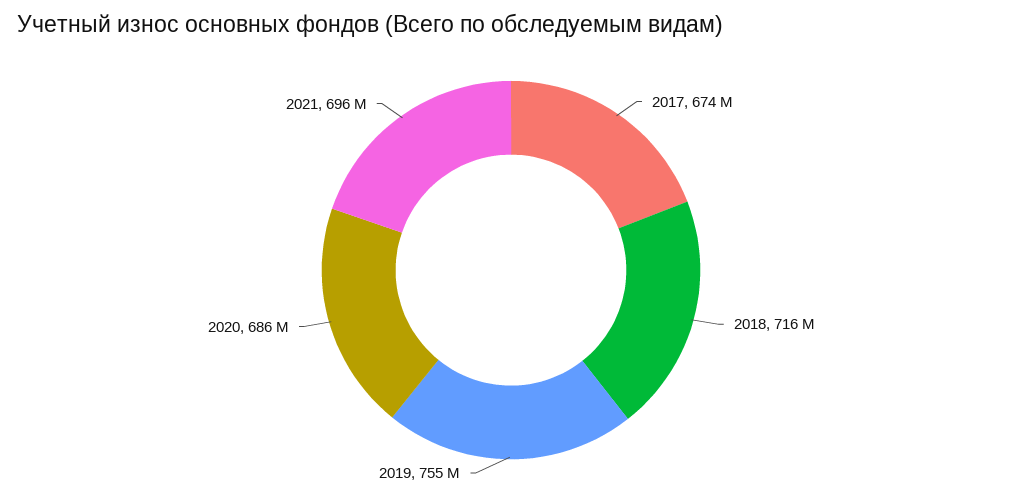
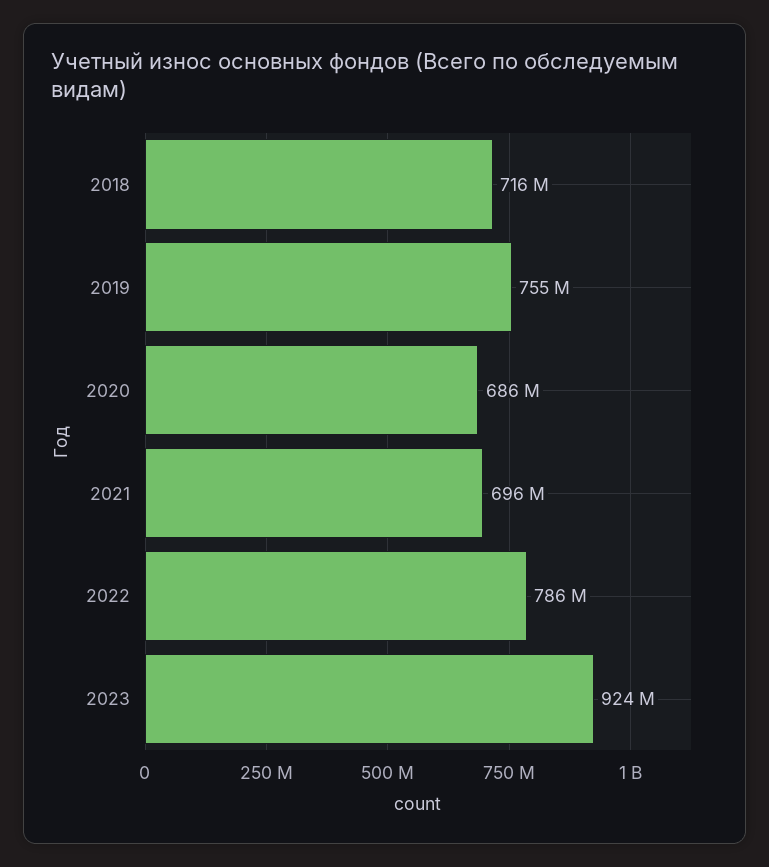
2017: 674000000 -> none
2022: none -> 786000000
2023: none -> 924000000

